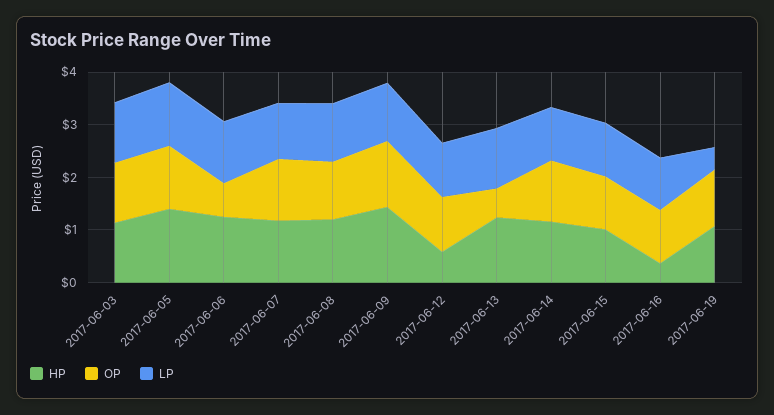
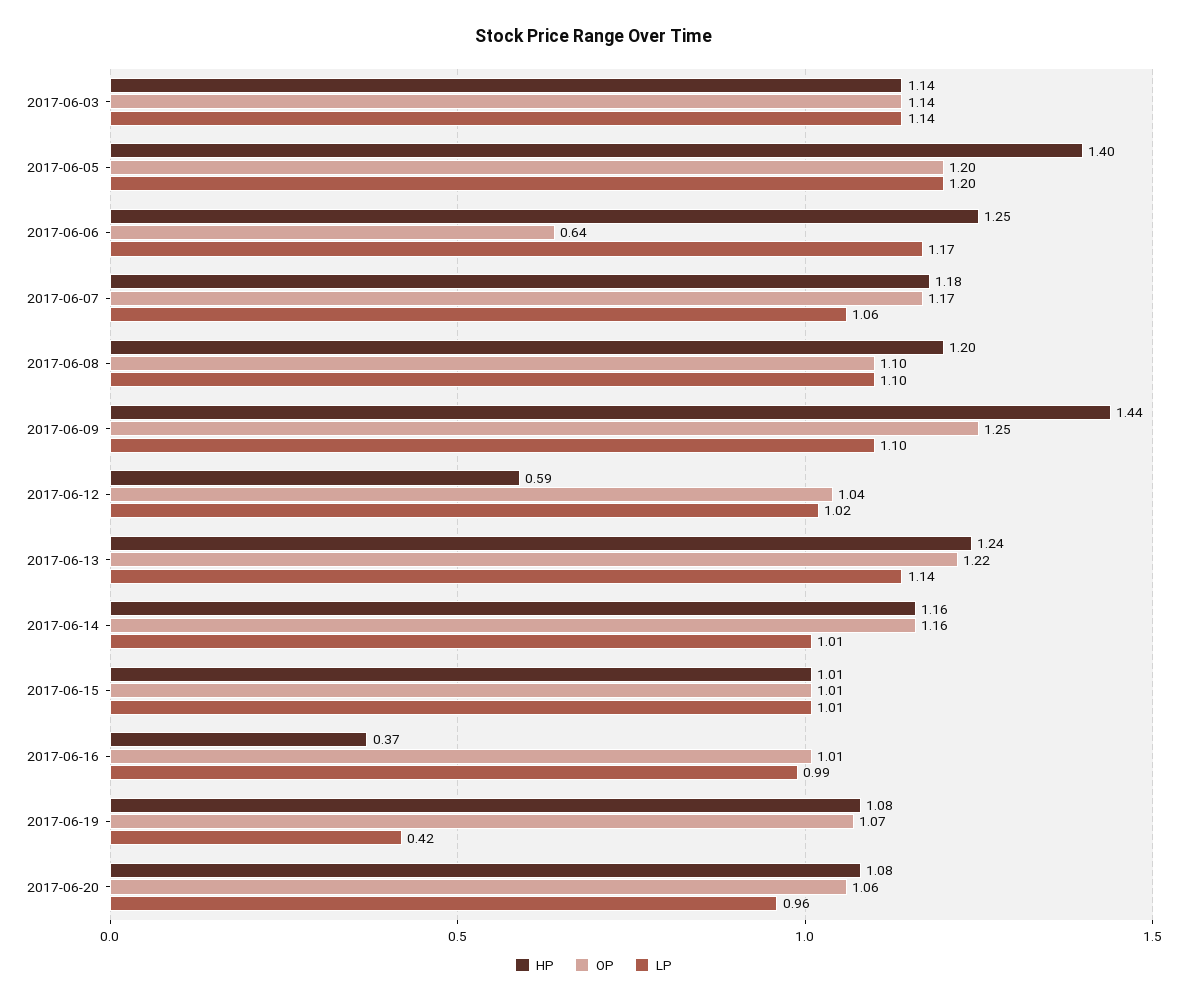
OP, 2017-06-13: 0.6 -> 1.22
HP, 2017-06-20: none -> 1.08
OP, 2017-06-20: none -> 1.06
LP, 2017-06-20: none -> 0.96

